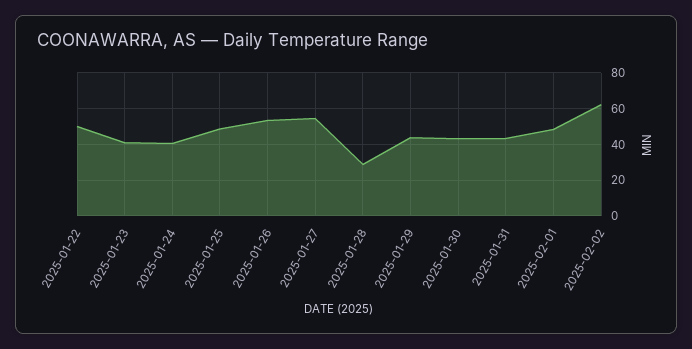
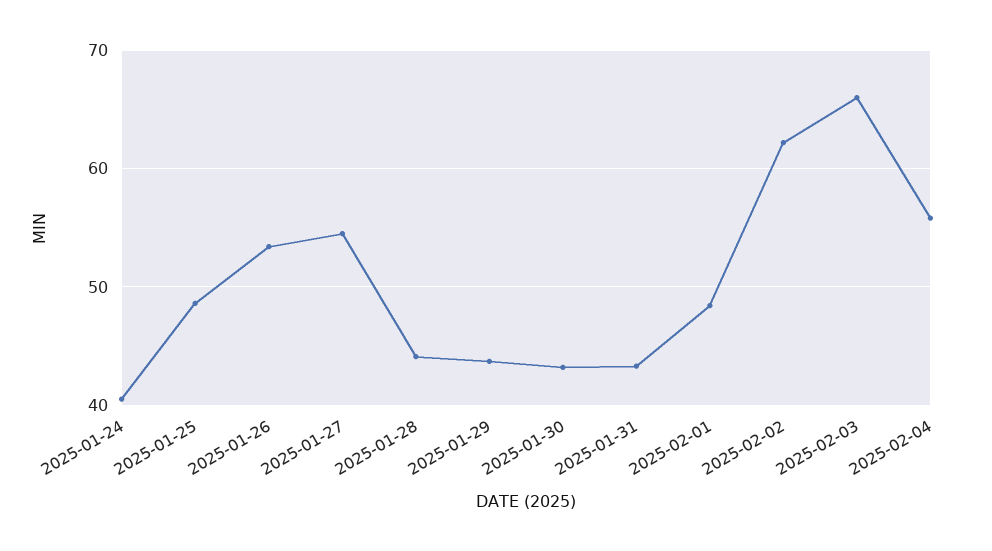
2025-01-22: 50 -> none
2025-01-23: 40 -> none
2025-01-28: 30 -> 44
2025-02-03: none -> 66
2025-02-04: none -> 56

